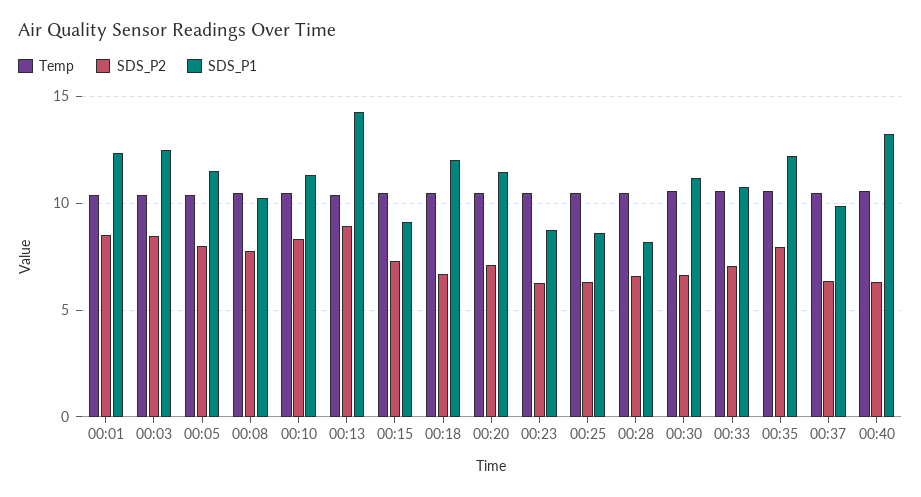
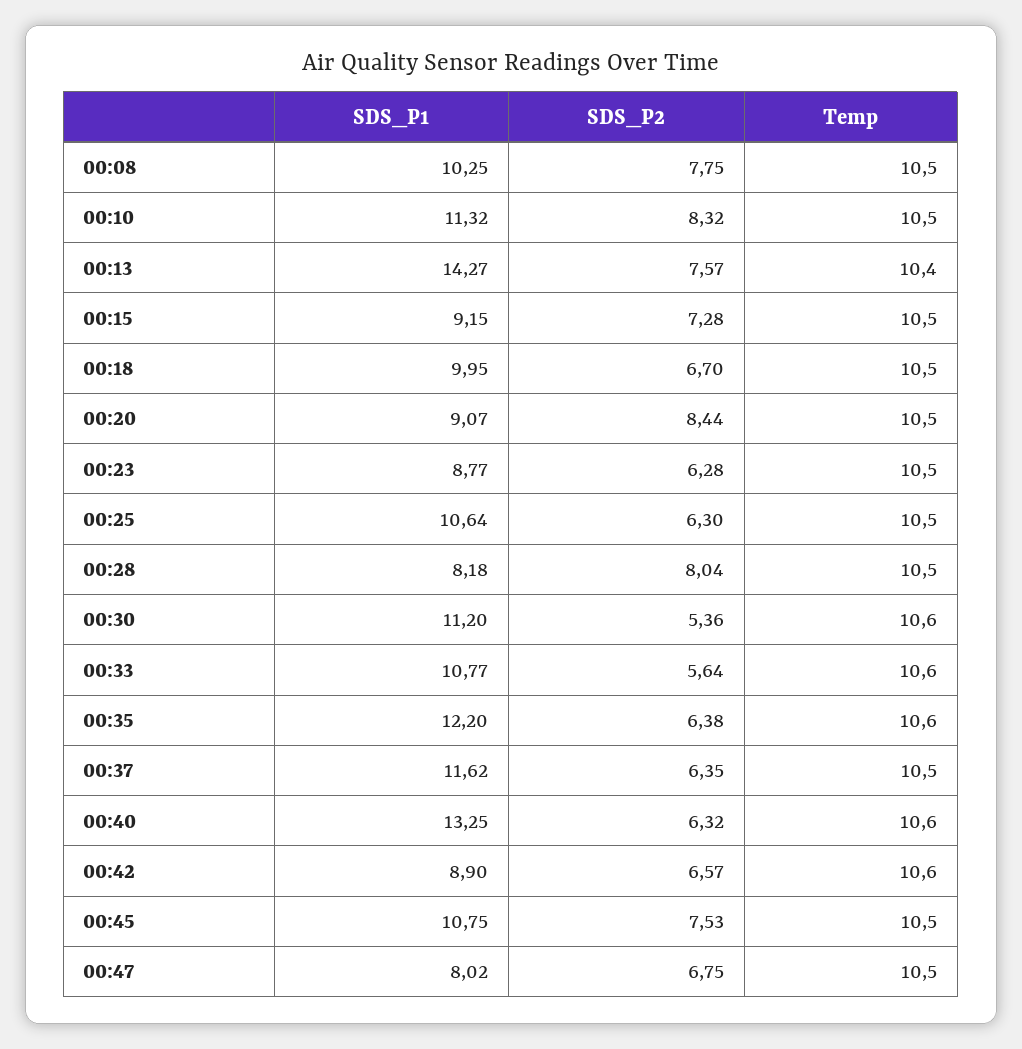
Temp, 00:01: 10.5 -> none
SDS_P2, 00:01: 8.5 -> none
SDS_P1, 00:01: 12.5 -> none
Temp, 00:03: 10.5 -> none
SDS_P2, 00:03: 8.5 -> none
SDS_P1, 00:03: 12.5 -> none
Temp, 00:05: 10.5 -> none
SDS_P2, 00:05: 8 -> none
SDS_P1, 00:05: 11.5 -> none
SDS_P2, 00:13: 9 -> 7.57
SDS_P1, 00:18: 12 -> 9.95
SDS_P2, 00:20: 7 -> 8.44
SDS_P1, 00:20: 11.5 -> 9.07
SDS_P1, 00:25: 8.5 -> 10.64
SDS_P2, 00:28: 6.5 -> 8.04
SDS_P2, 00:30: 6.5 -> 5.36
SDS_P2, 00:33: 7 -> 5.64
SDS_P2, 00:35: 8 -> 6.38
SDS_P1, 00:37: 10 -> 11.62
SDS_P1, 00:42: none -> 8.9
SDS_P2, 00:42: none -> 6.57
Temp, 00:42: none -> 10.6
SDS_P1, 00:45: none -> 10.75
SDS_P2, 00:45: none -> 7.53
Temp, 00:45: none -> 10.5
SDS_P1, 00:47: none -> 8.02
SDS_P2, 00:47: none -> 6.75
Temp, 00:47: none -> 10.5

